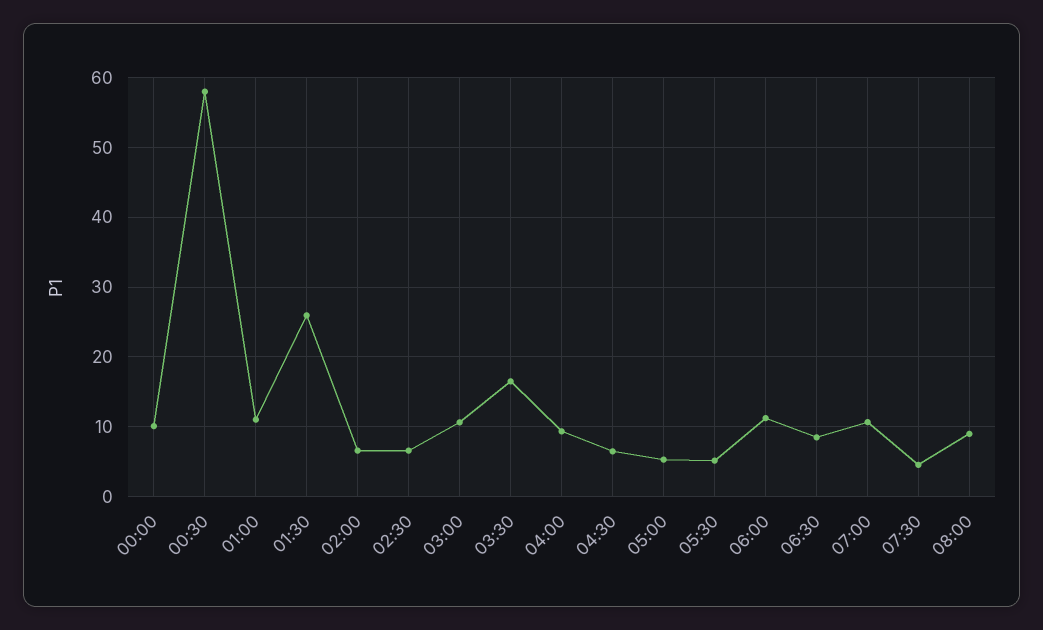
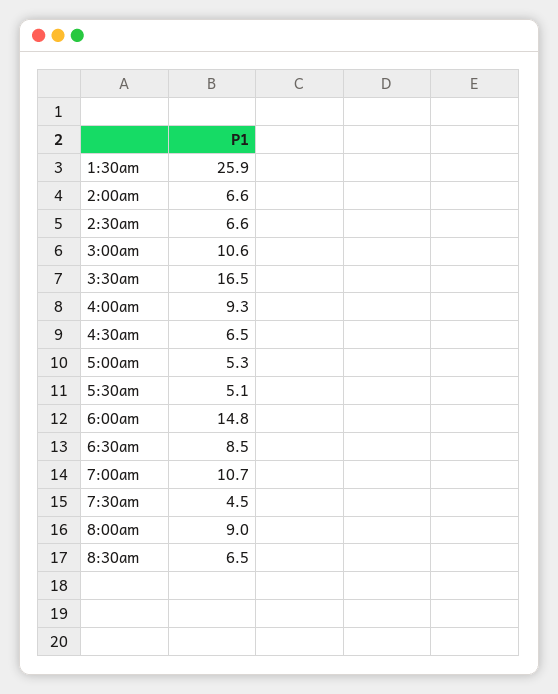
00:00: 10 -> none
00:30: 58 -> none
01:00: 11 -> none
06:00: 11 -> 14.8
8:30am: none -> 6.5

